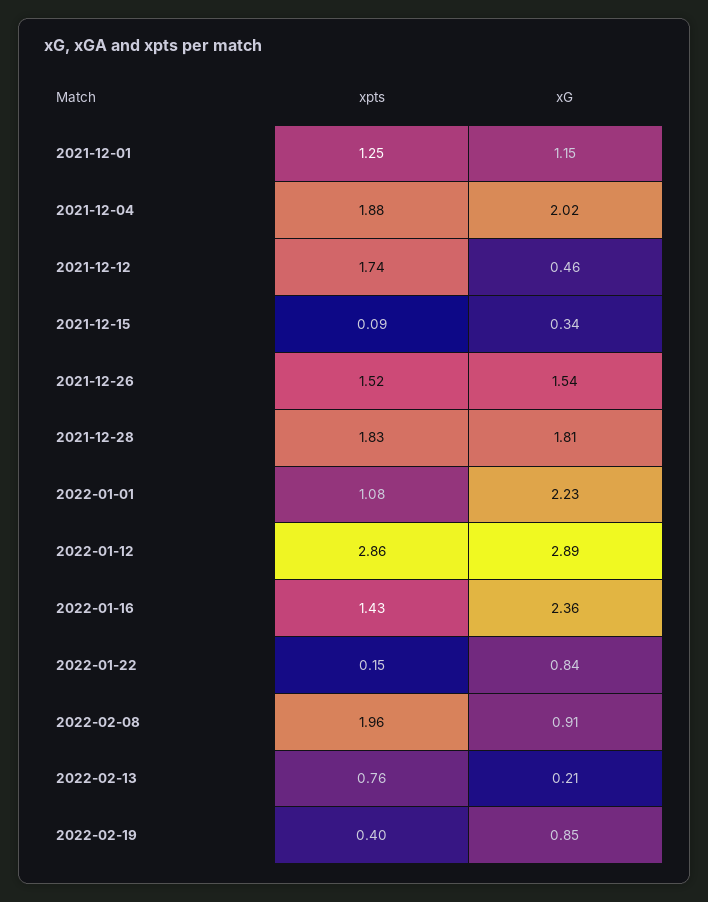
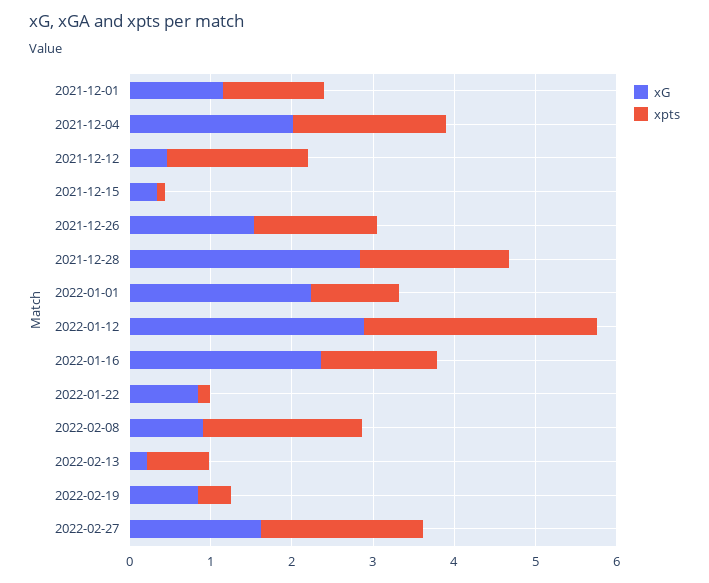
xG, 2021-12-28: 1.81 -> 2.8
xG, 2022-02-27: none -> 1.6
xpts, 2022-02-27: none -> 2

